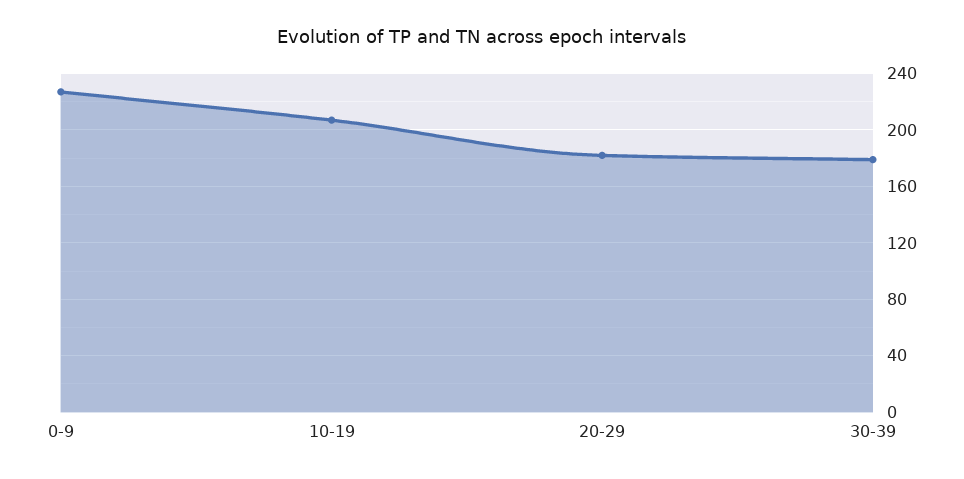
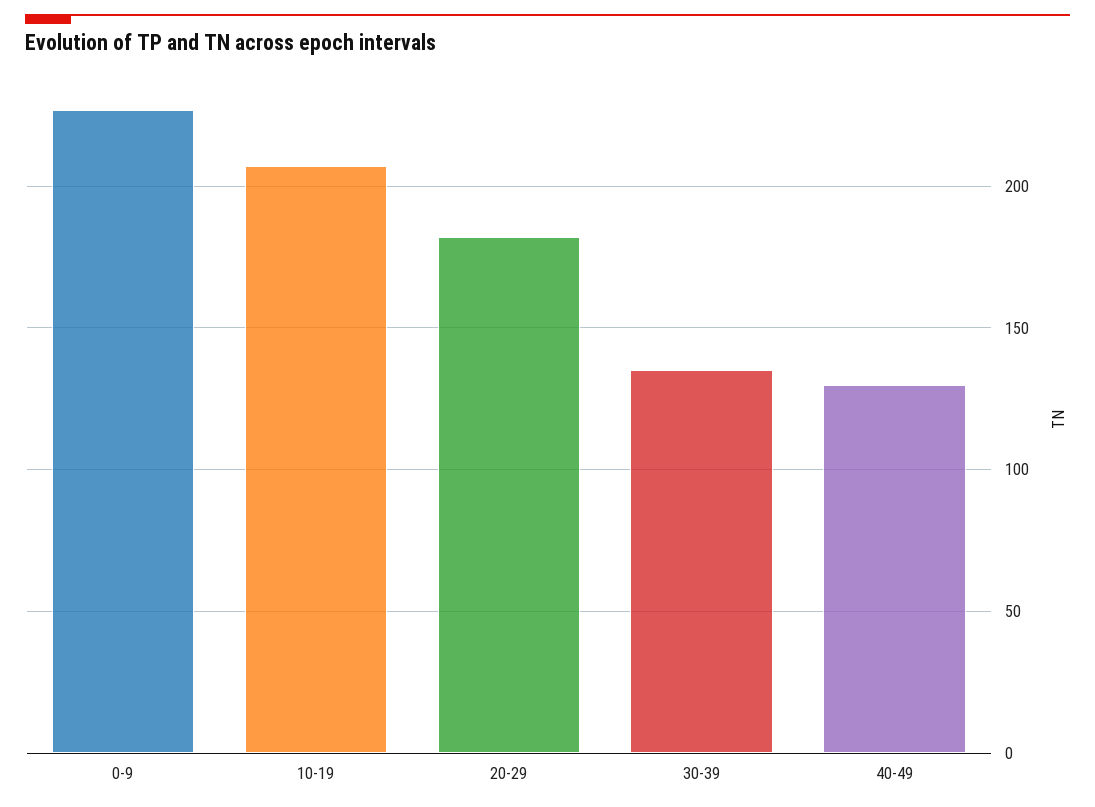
30-39: 180 -> 135
40-49: none -> 130

